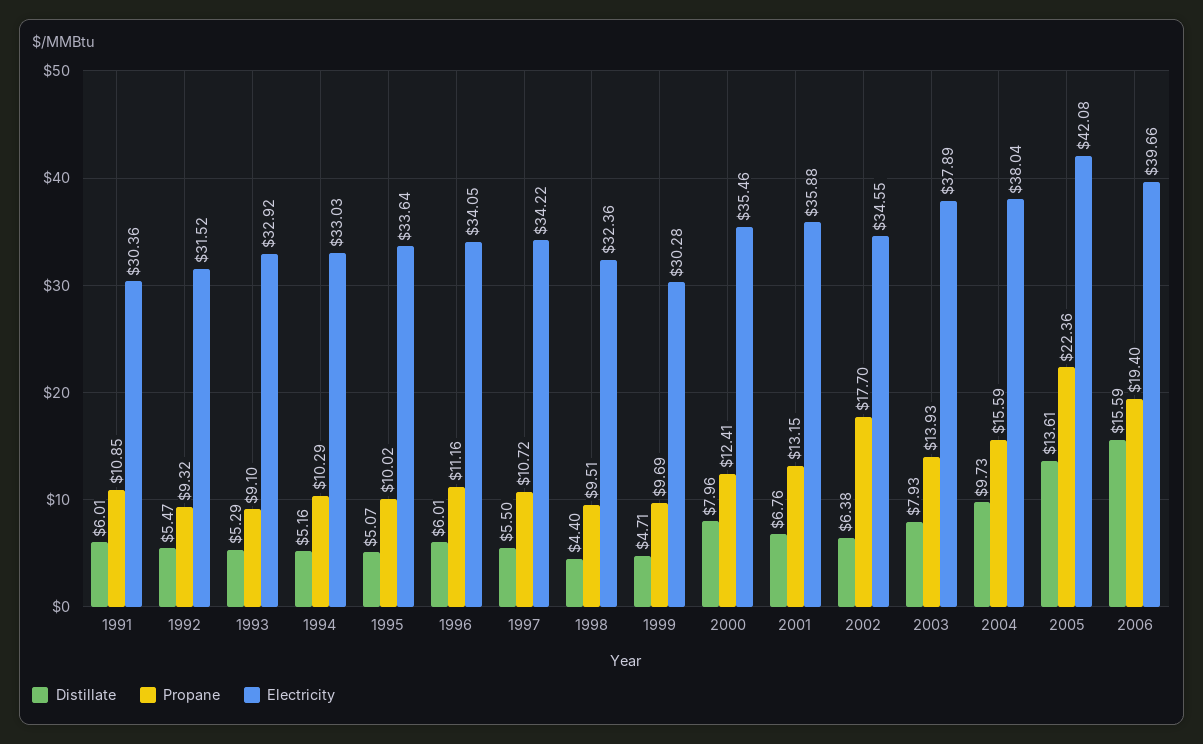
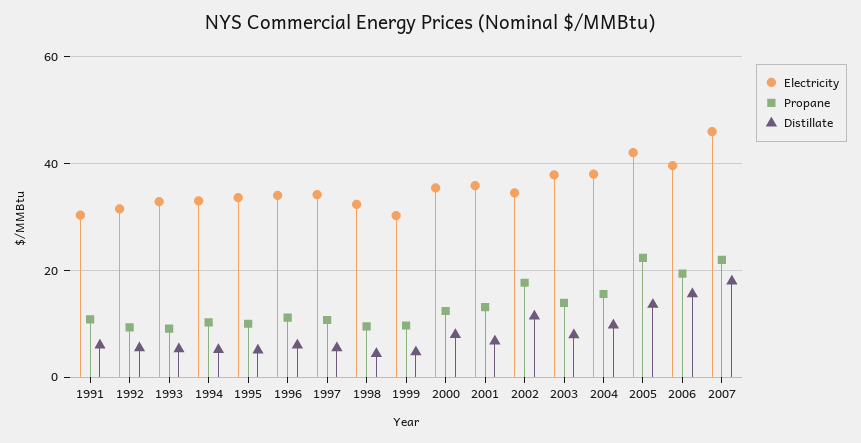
Distillate, 2002: 6.38 -> 12
Electricity, 2007: none -> 46
Propane, 2007: none -> 22
Distillate, 2007: none -> 18

